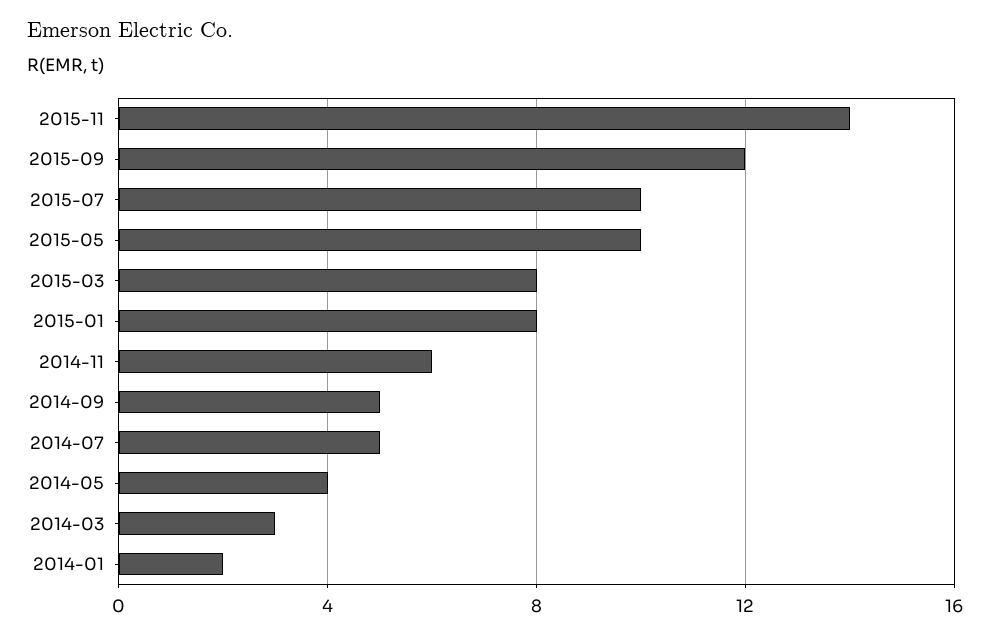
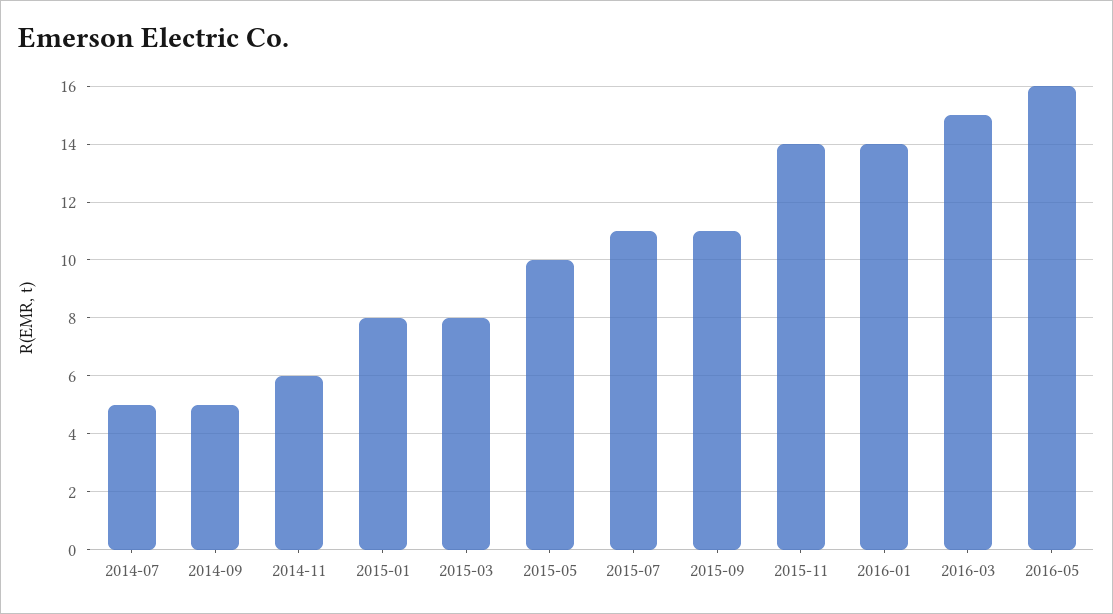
2015-09: 12 -> 11
2015-07: 10 -> 11
2014-05: 4 -> none
2014-03: 3 -> none
2014-01: 2 -> none
2016-01: none -> 14
2016-03: none -> 15
2016-05: none -> 16

